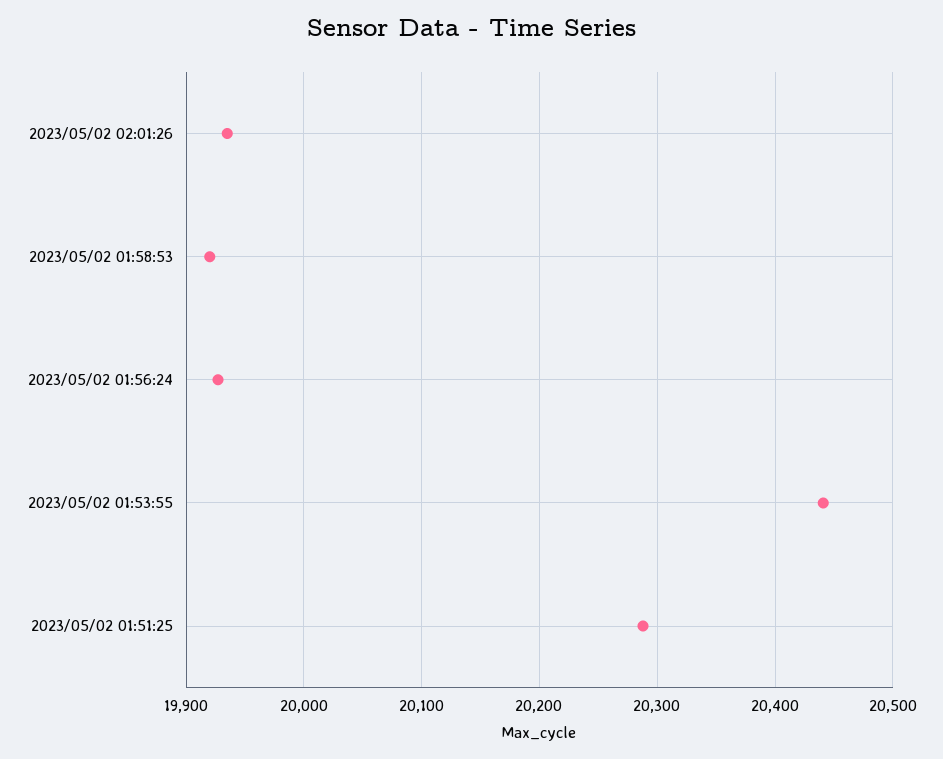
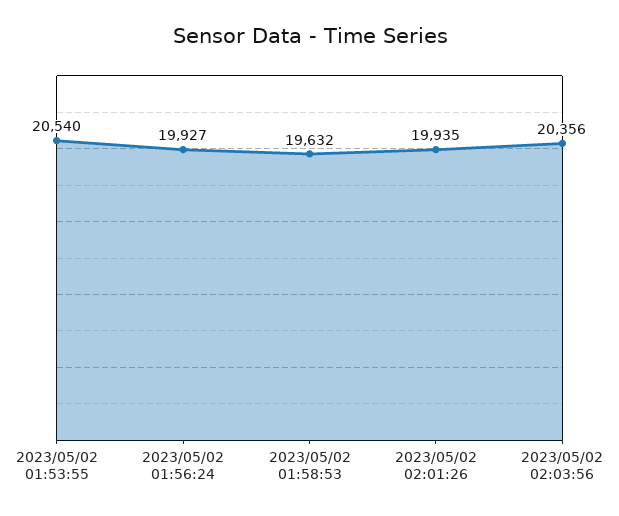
2023/05/02 01:58:53: 19920 -> 19632
2023/05/02 01:53:55: 20440 -> 20540
2023/05/02 01:51:25: 20290 -> none
2023/05/02 02:03:56: none -> 20356

